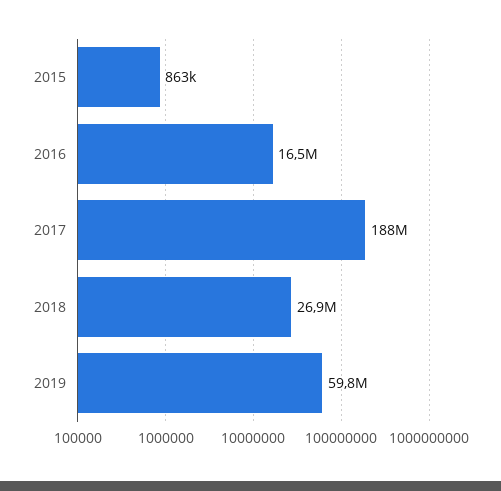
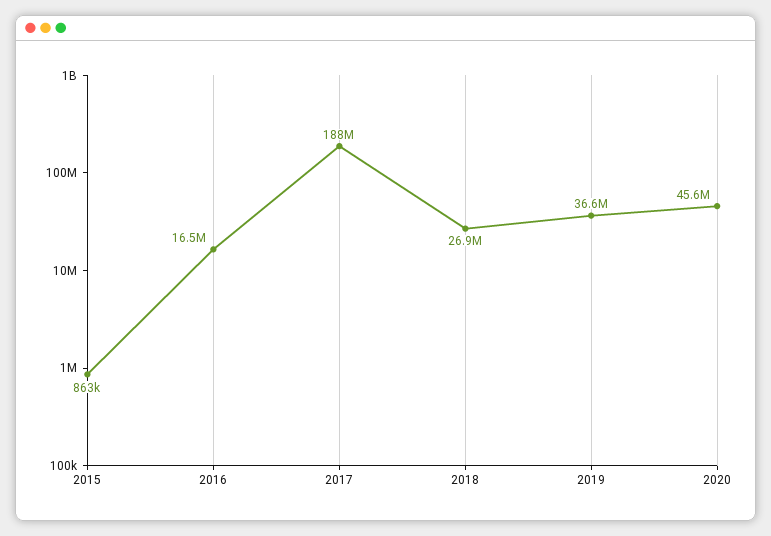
2019: 59800000 -> 36600000
2020: none -> 45600000

